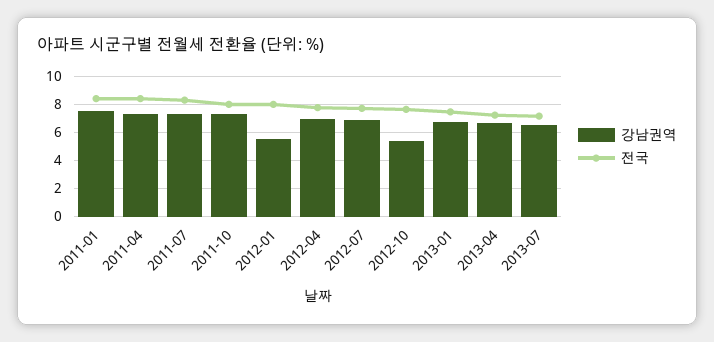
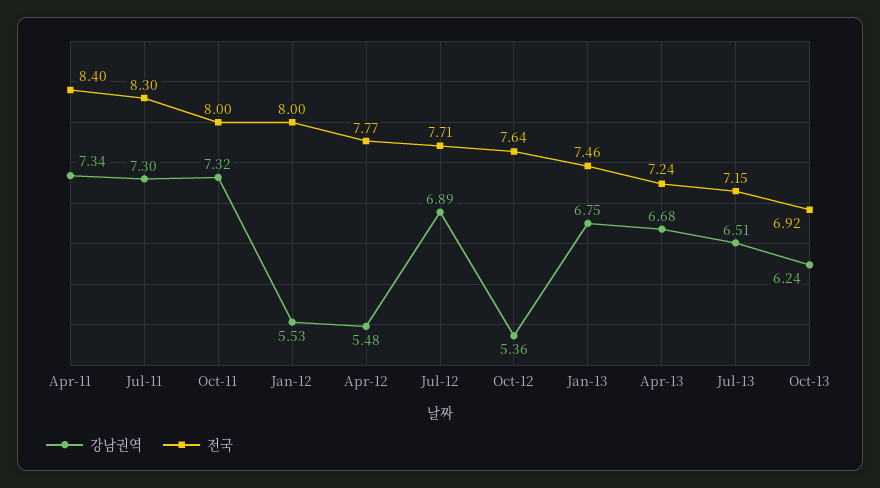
강남권역, 2011-01: 7.5 -> none
전국, 2011-01: 8.5 -> none
강남권역, 2012-04: 7 -> 5.48
강남권역, Oct-13: none -> 6.24
전국, Oct-13: none -> 6.92

